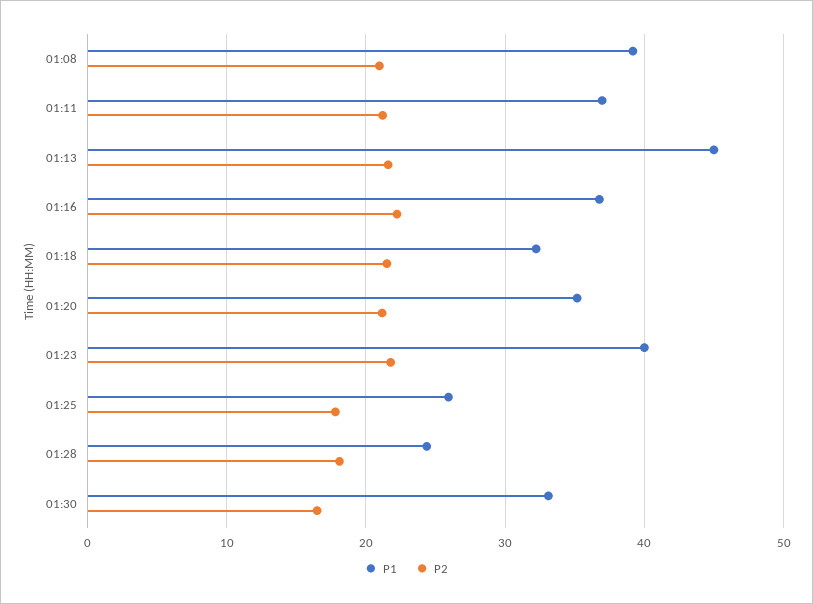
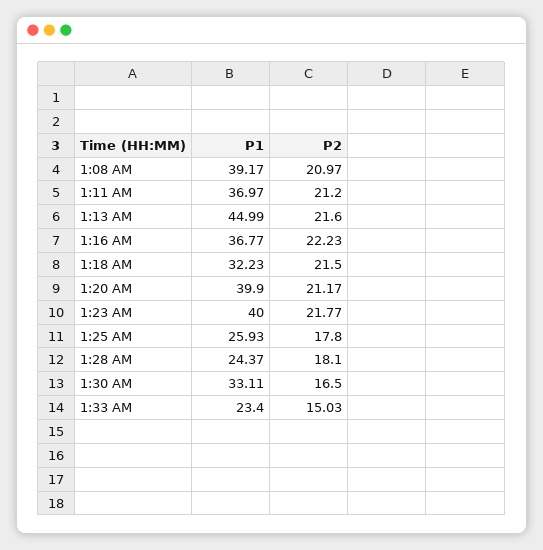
P1, 01:20: 35 -> 39.9
P1, 1:33 AM: none -> 23.4
P2, 1:33 AM: none -> 15.03

